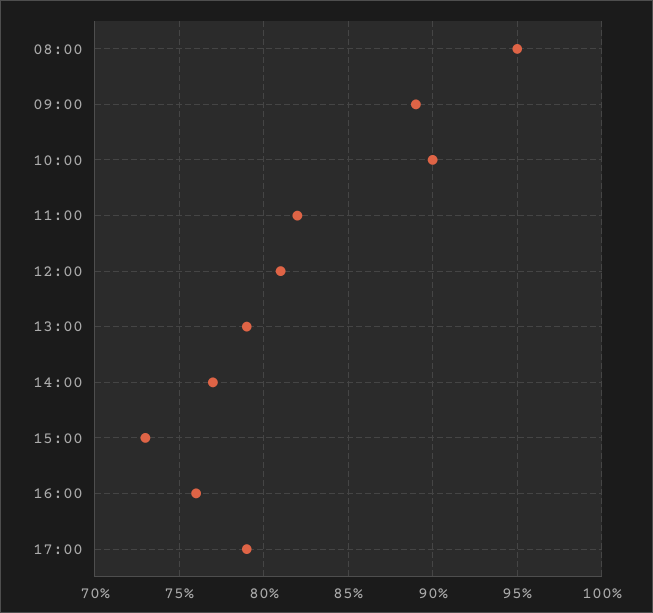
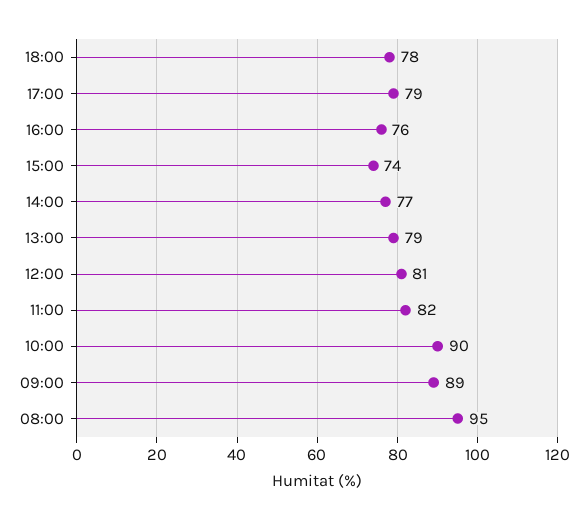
15:00: 73 -> 74
18:00: none -> 78

